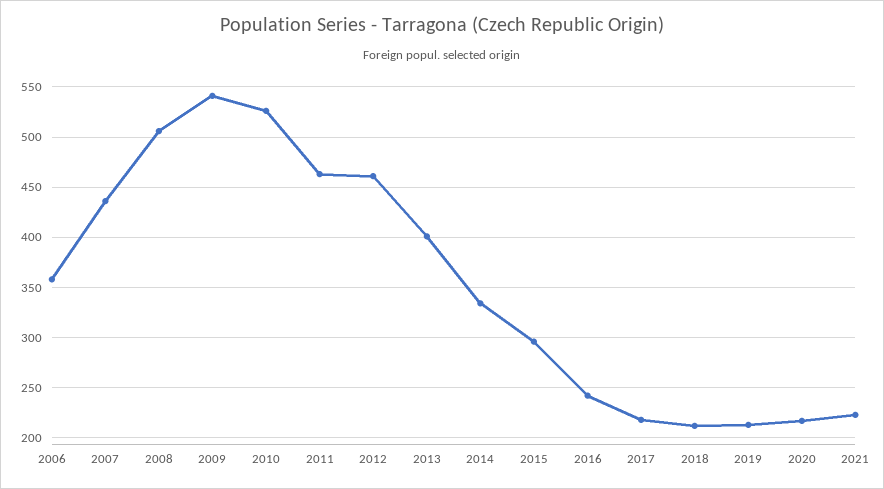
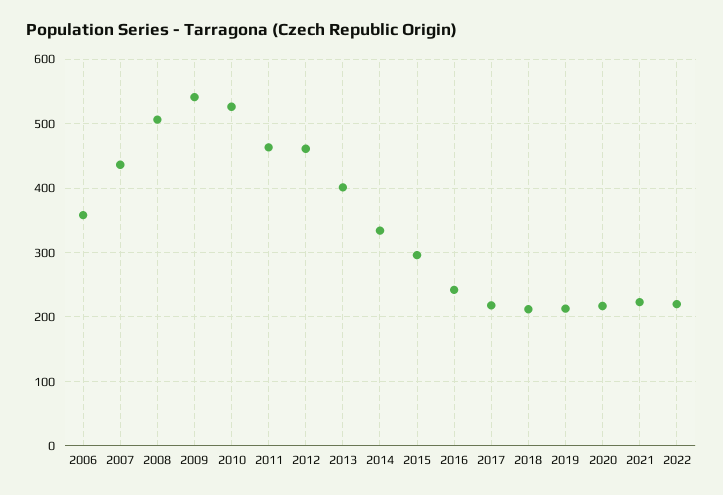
2022: none -> 220

